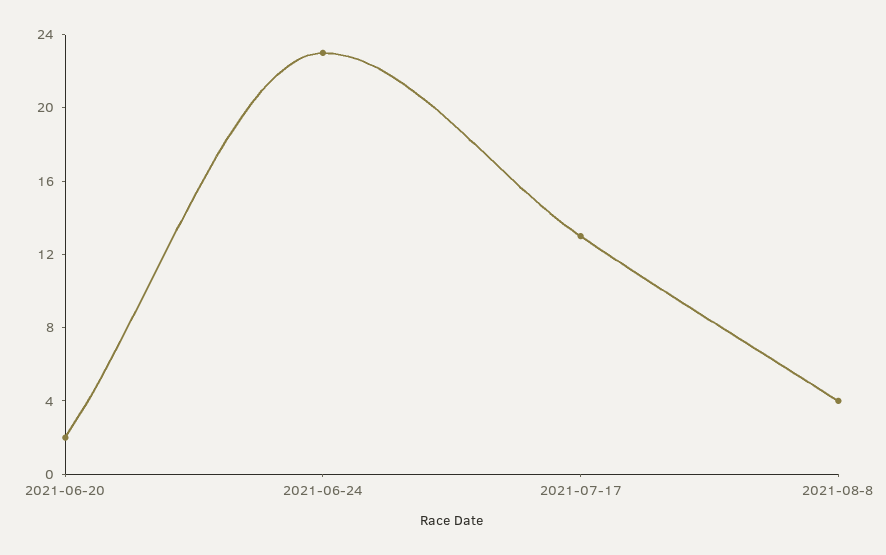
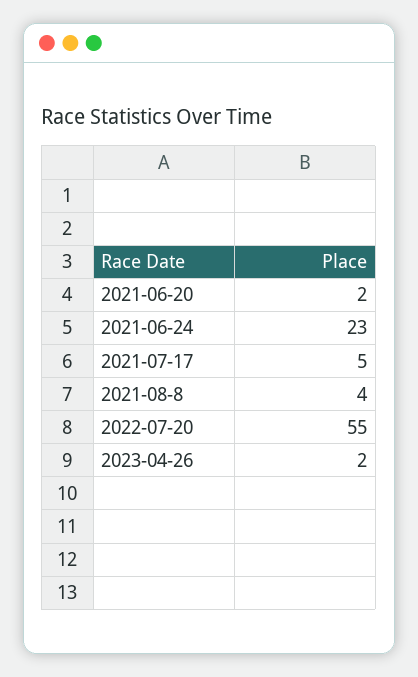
2021-07-17: 13 -> 5
2022-07-20: none -> 55
2023-04-26: none -> 2

